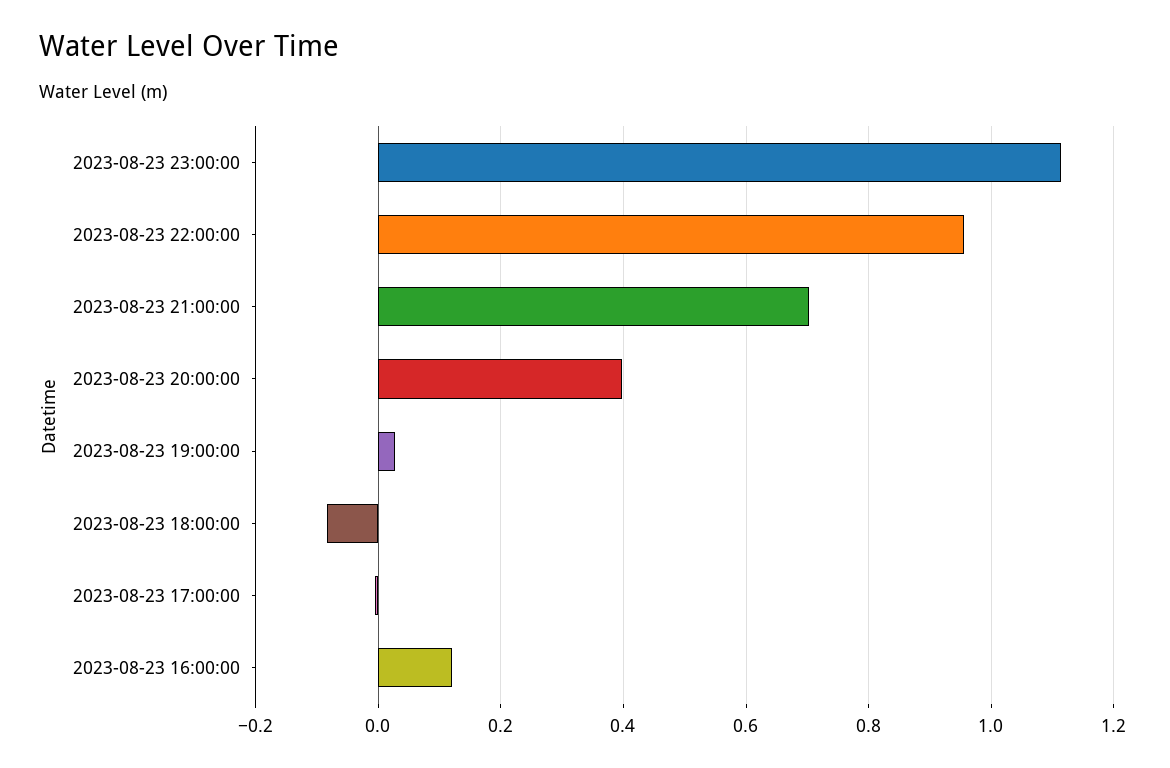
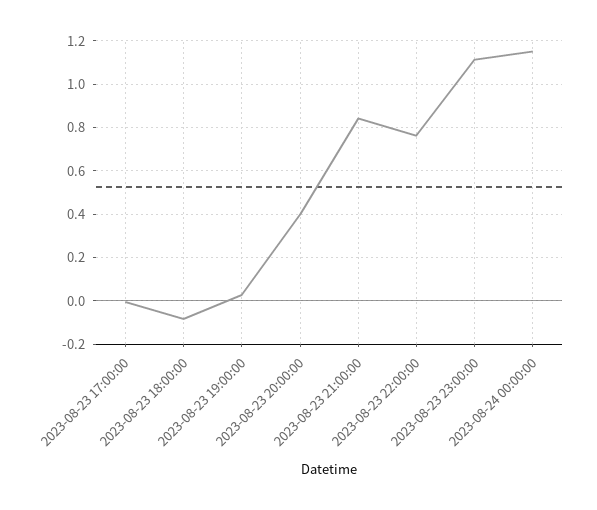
2023-08-23 22:00:00: 0.96 -> 0.75
2023-08-23 21:00:00: 0.7 -> 0.85
2023-08-23 16:00:00: 0.12 -> none
2023-08-24 00:00:00: none -> 1.15

